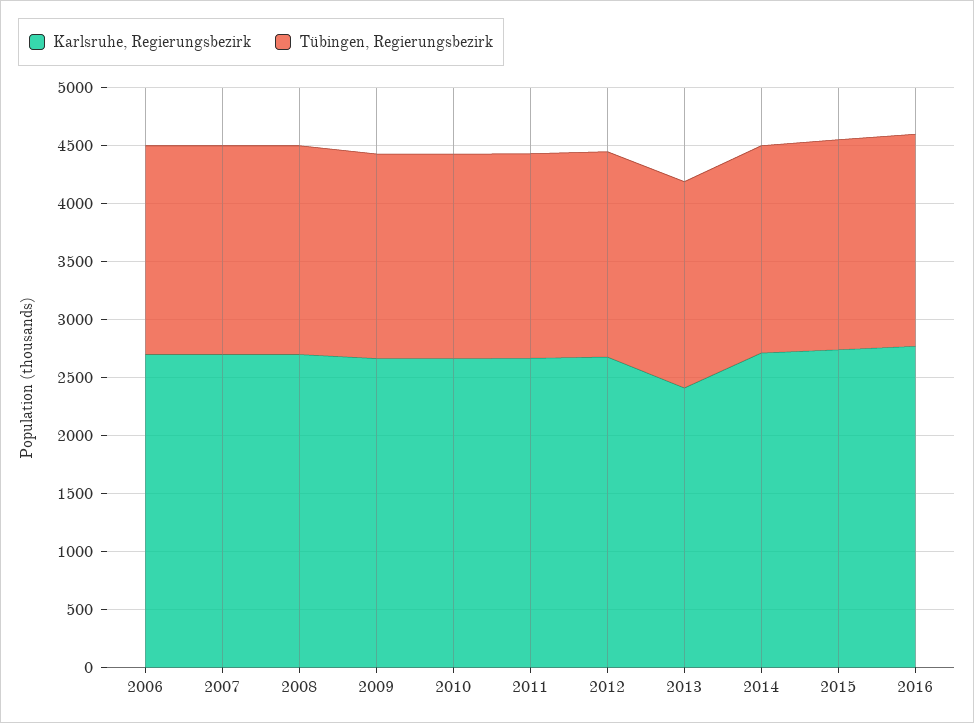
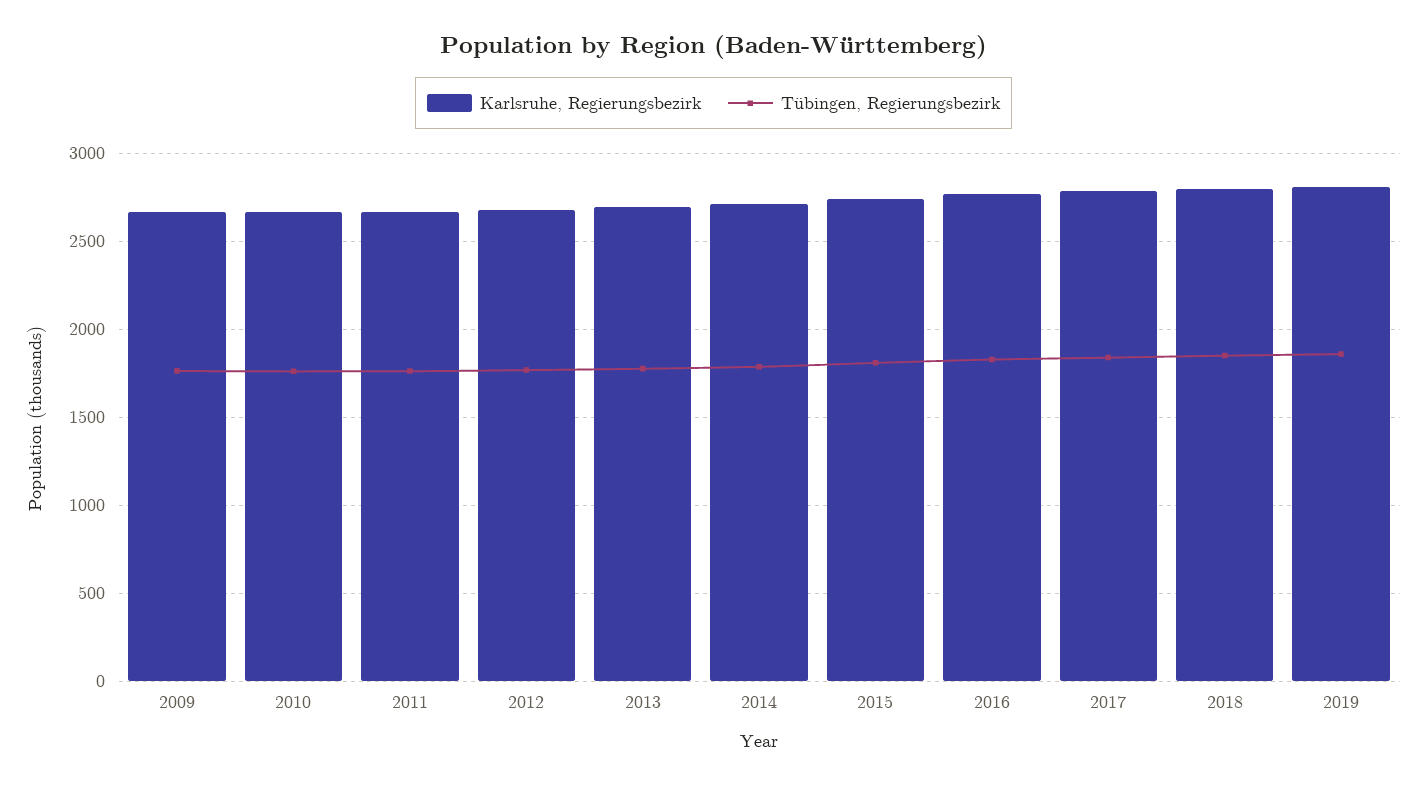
Karlsruhe, Regierungsbezirk, 2006: 2700 -> none
Tübingen, Regierungsbezirk, 2006: 1800 -> none
Karlsruhe, Regierungsbezirk, 2007: 2700 -> none
Tübingen, Regierungsbezirk, 2007: 1800 -> none
Karlsruhe, Regierungsbezirk, 2008: 2700 -> none
Tübingen, Regierungsbezirk, 2008: 1800 -> none
Karlsruhe, Regierungsbezirk, 2013: 2400 -> 2700
Karlsruhe, Regierungsbezirk, 2017: none -> 2800
Tübingen, Regierungsbezirk, 2017: none -> 1850
Karlsruhe, Regierungsbezirk, 2018: none -> 2800
Tübingen, Regierungsbezirk, 2018: none -> 1850
Karlsruhe, Regierungsbezirk, 2019: none -> 2800
Tübingen, Regierungsbezirk, 2019: none -> 1850

